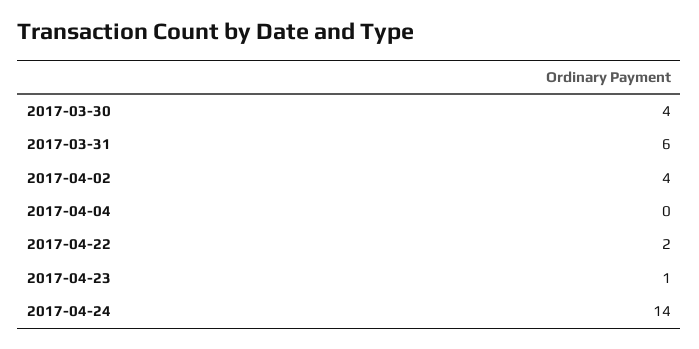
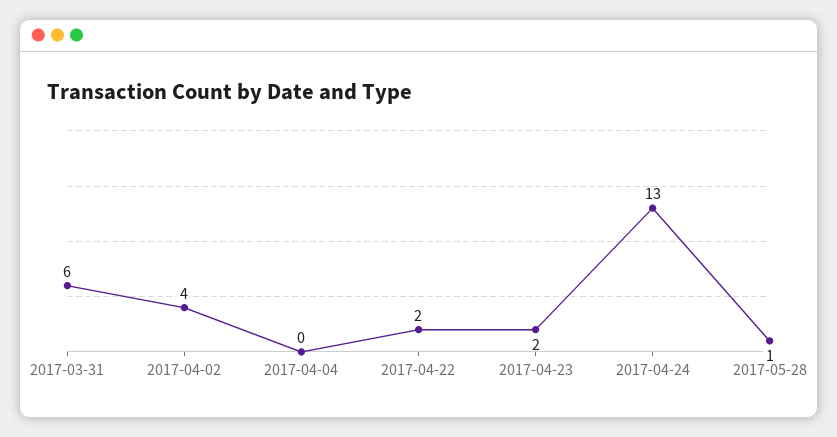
2017-03-30: 4 -> none
2017-04-23: 1 -> 2
2017-04-24: 14 -> 13
2017-05-28: none -> 1

